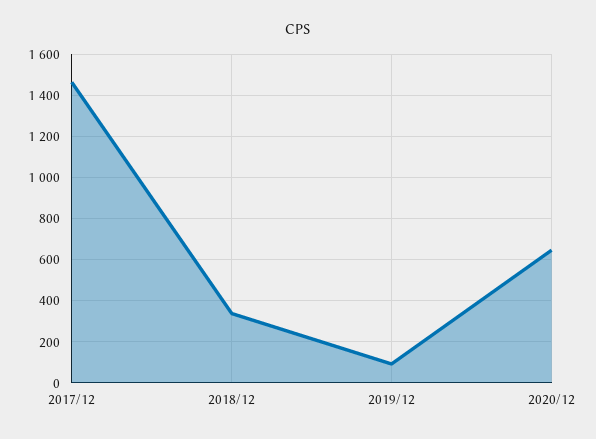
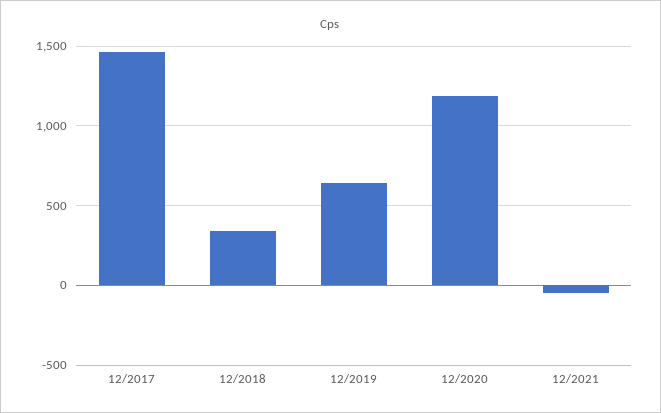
2019/12: 100 -> 650
2020/12: 650 -> 1200
12/2021: none -> -50

